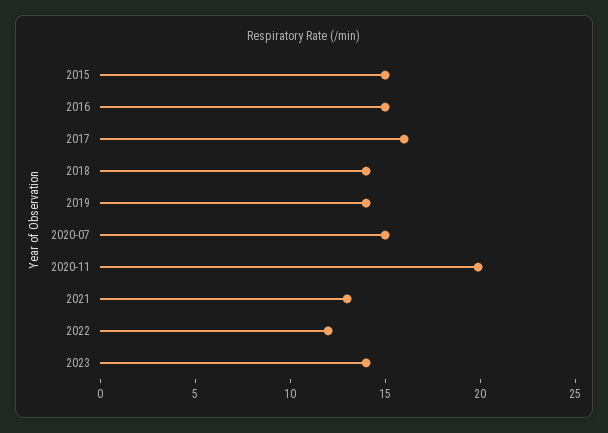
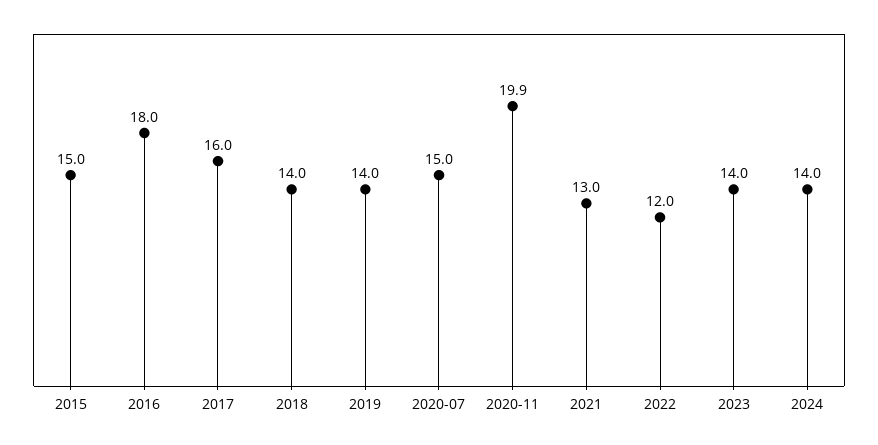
2016: 15 -> 18
2024: none -> 14

